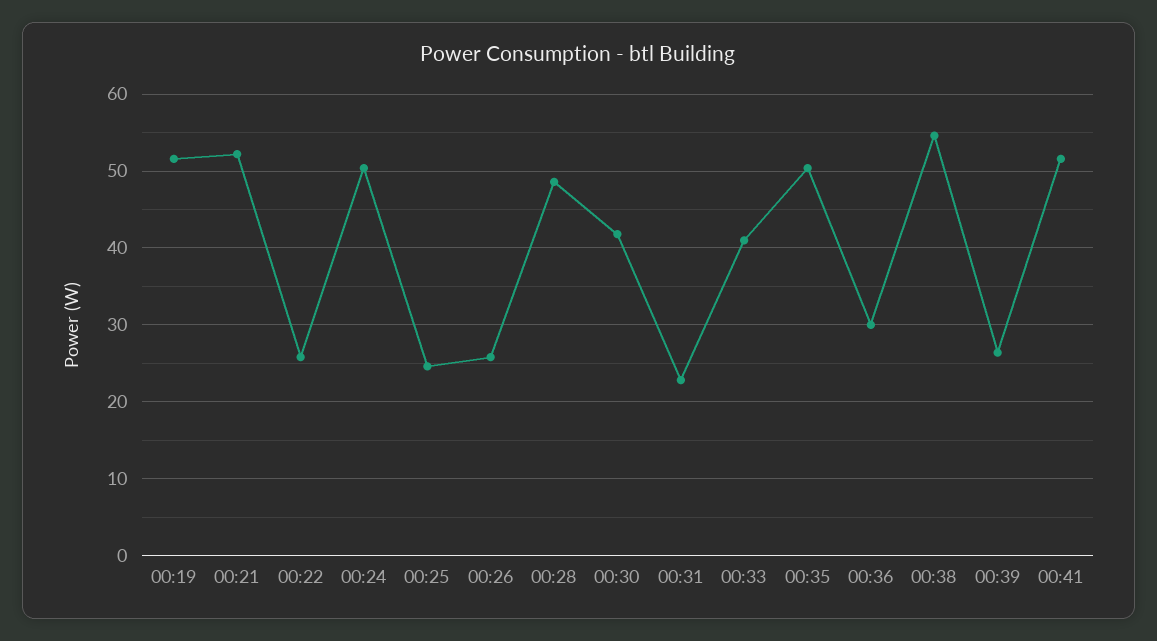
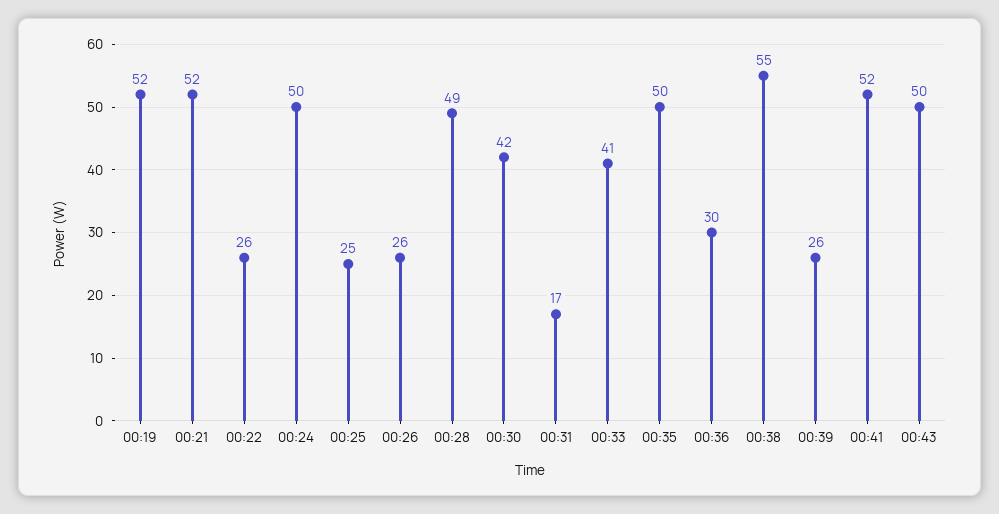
00:31: 23 -> 17
00:43: none -> 50

